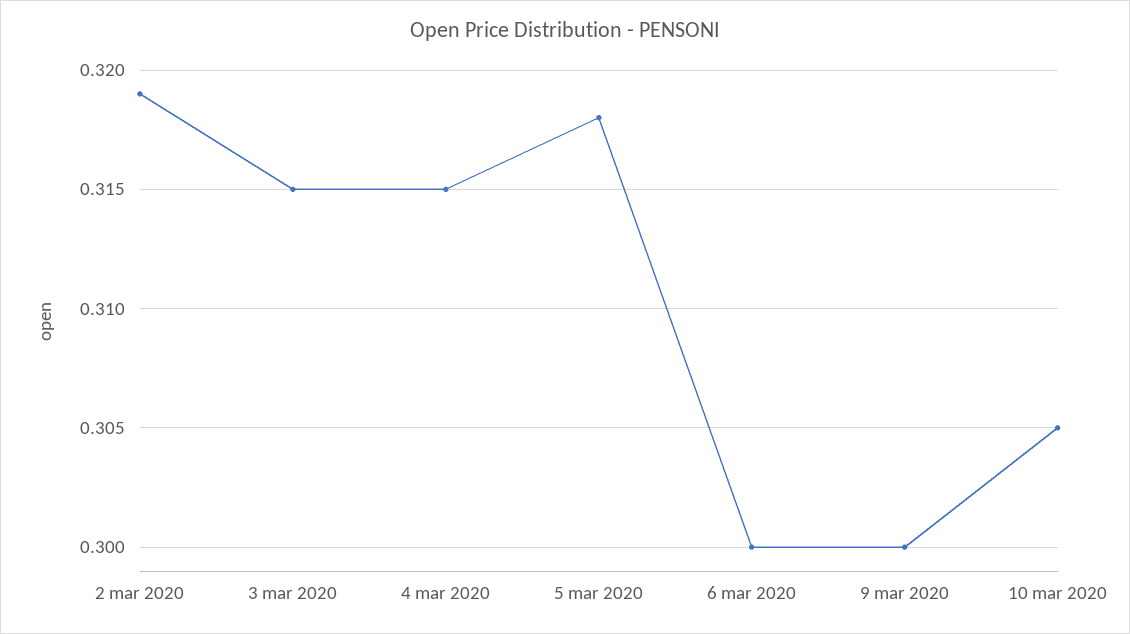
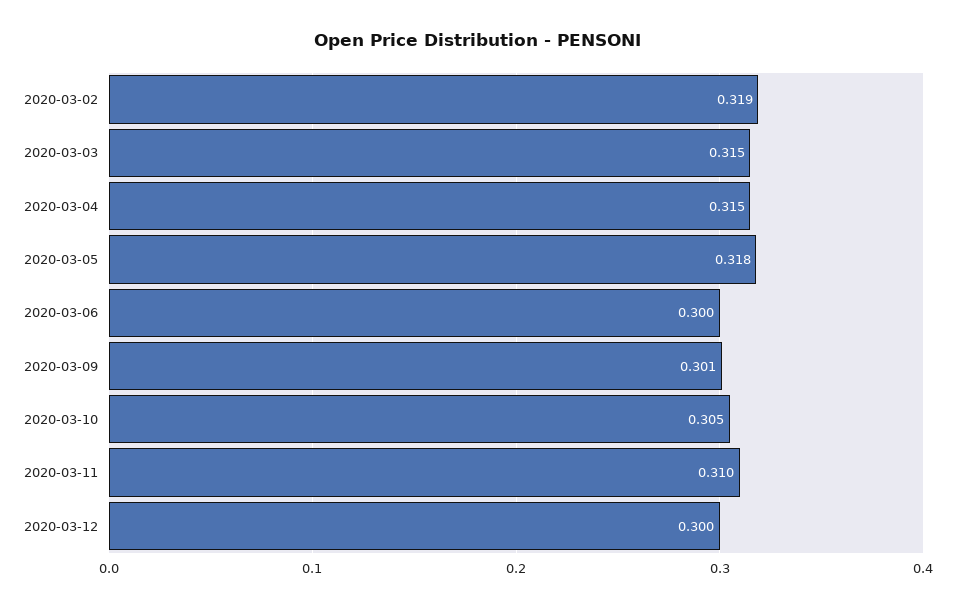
9 mar 2020: 0.3 -> 0.301
2020-03-11: none -> 0.31
2020-03-12: none -> 0.3

